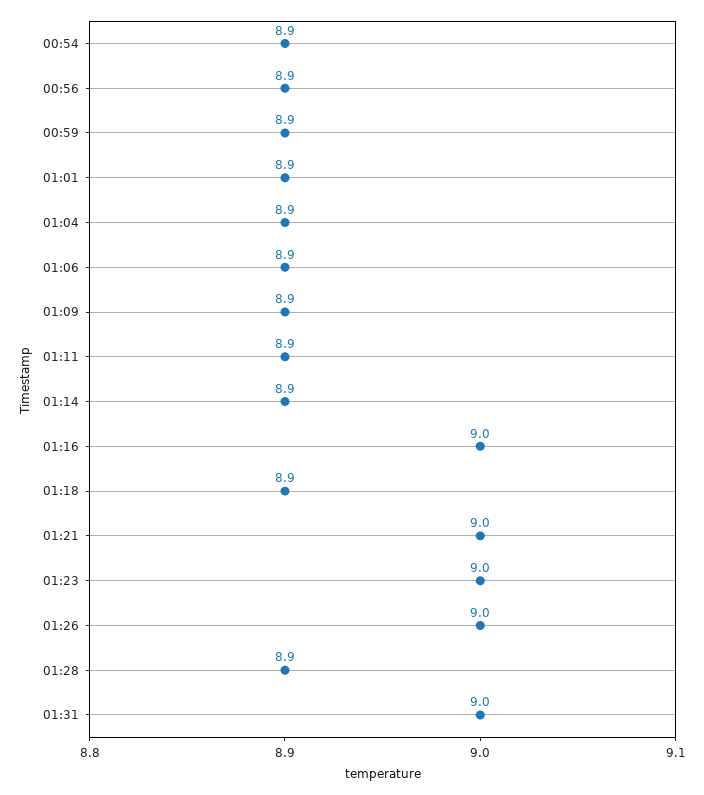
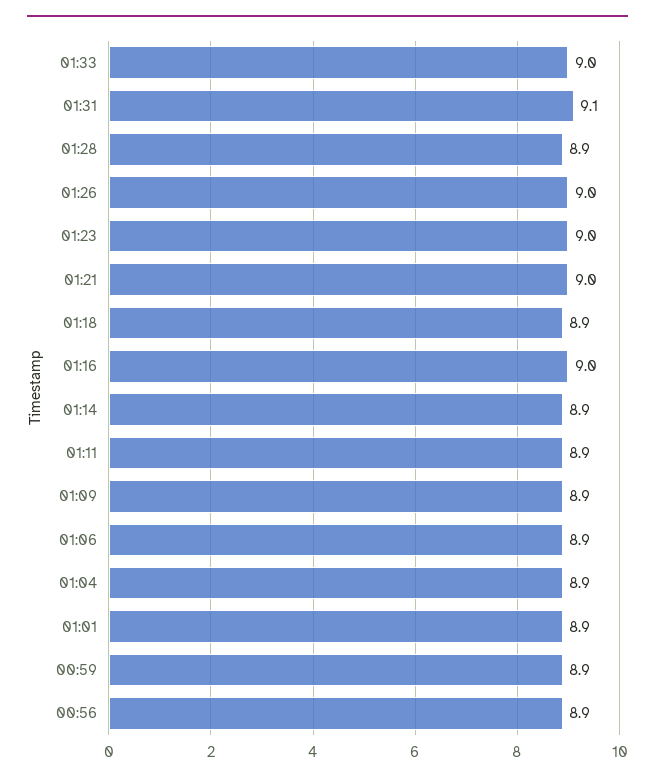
00:54: 8.9 -> none
01:31: 9 -> 9.1
01:33: none -> 9

